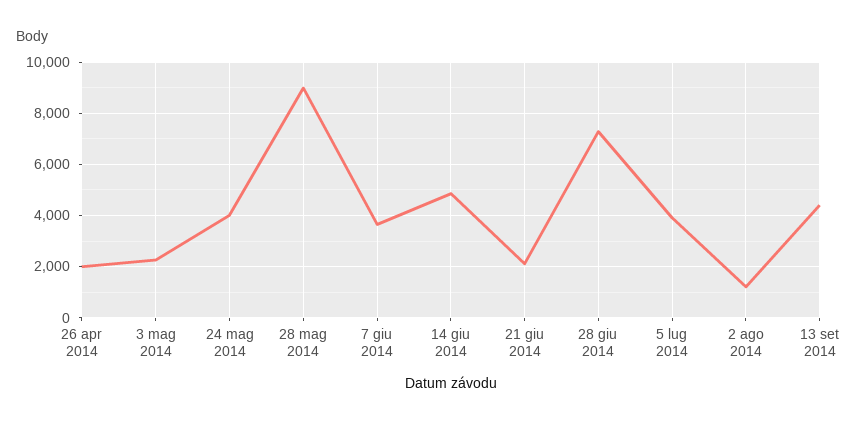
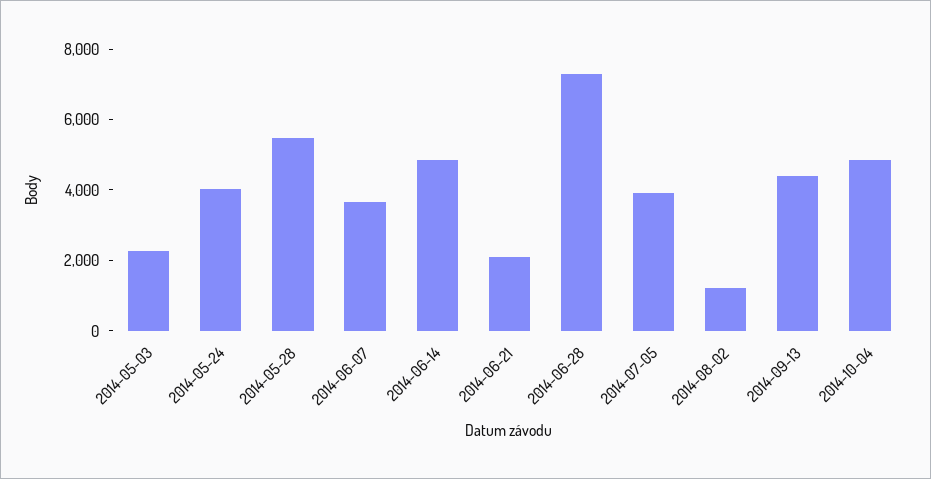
26 apr 2014: 2000 -> none
28 mag 2014: 9000 -> 5500
2014-10-04: none -> 5000

